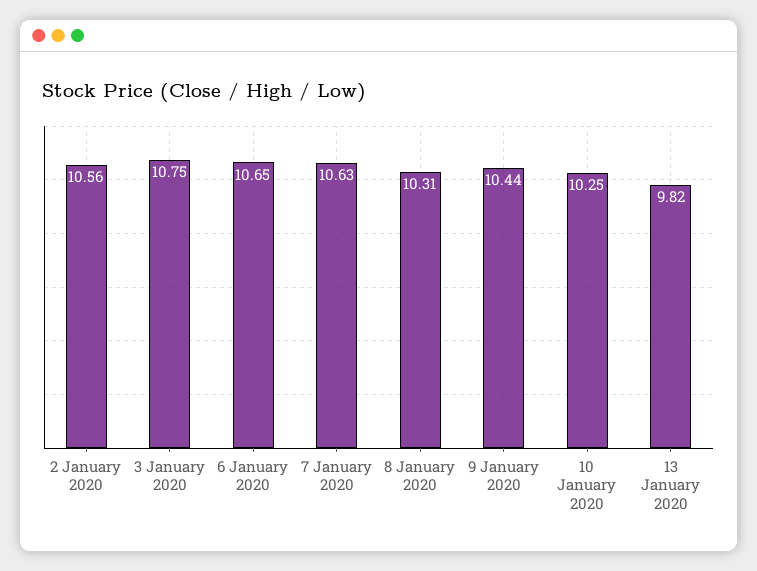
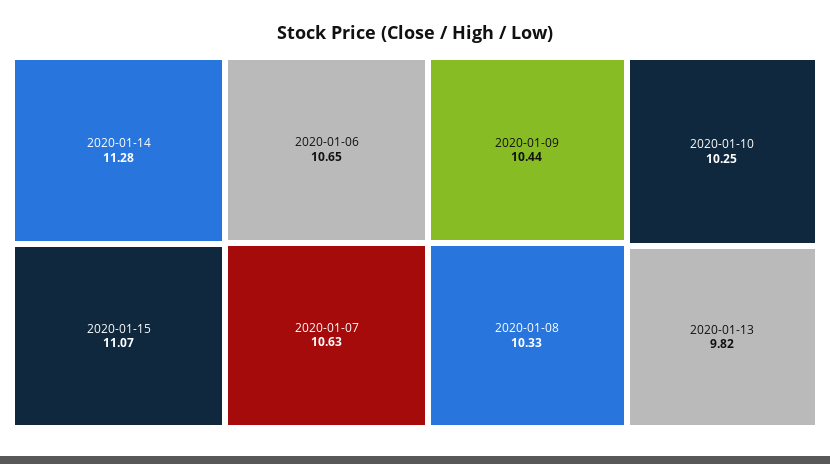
2 January 2020: 10.56 -> none
3 January 2020: 10.75 -> none
8 January 2020: 10.31 -> 10.33
2020-01-14: none -> 11.28
2020-01-15: none -> 11.07

